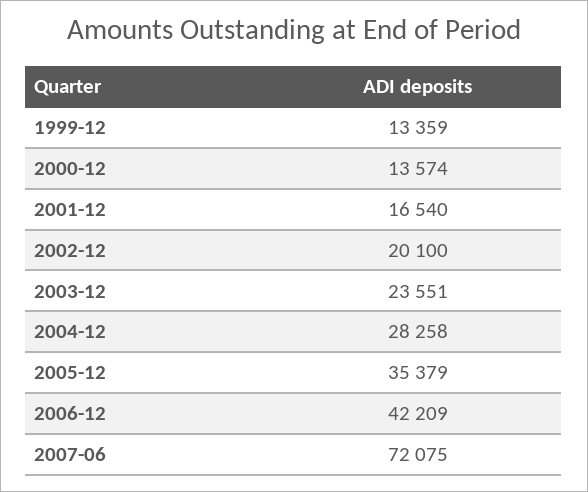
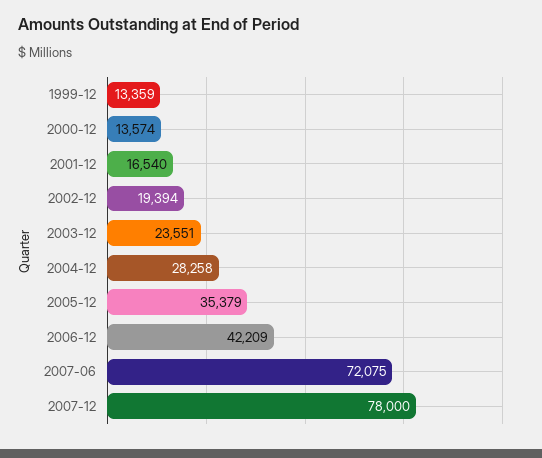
2002-12: 20100 -> 19394
2007-12: none -> 78000

